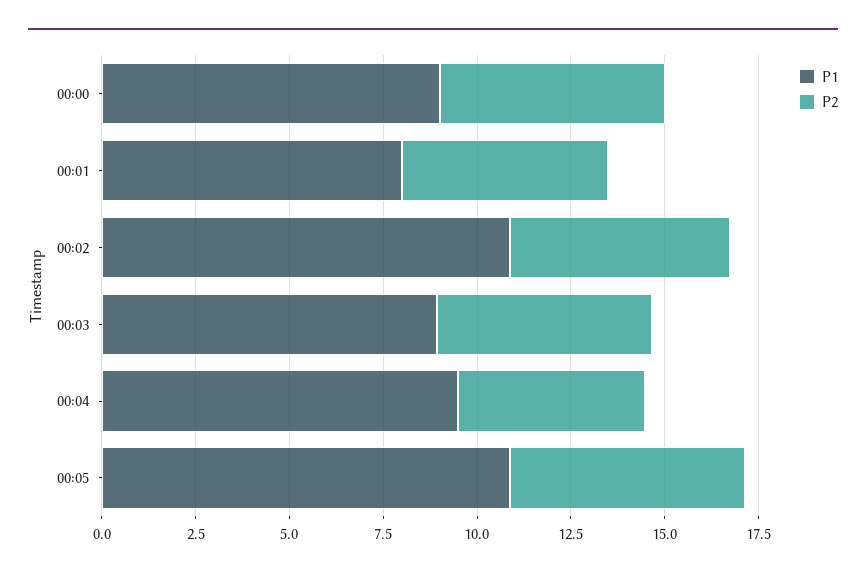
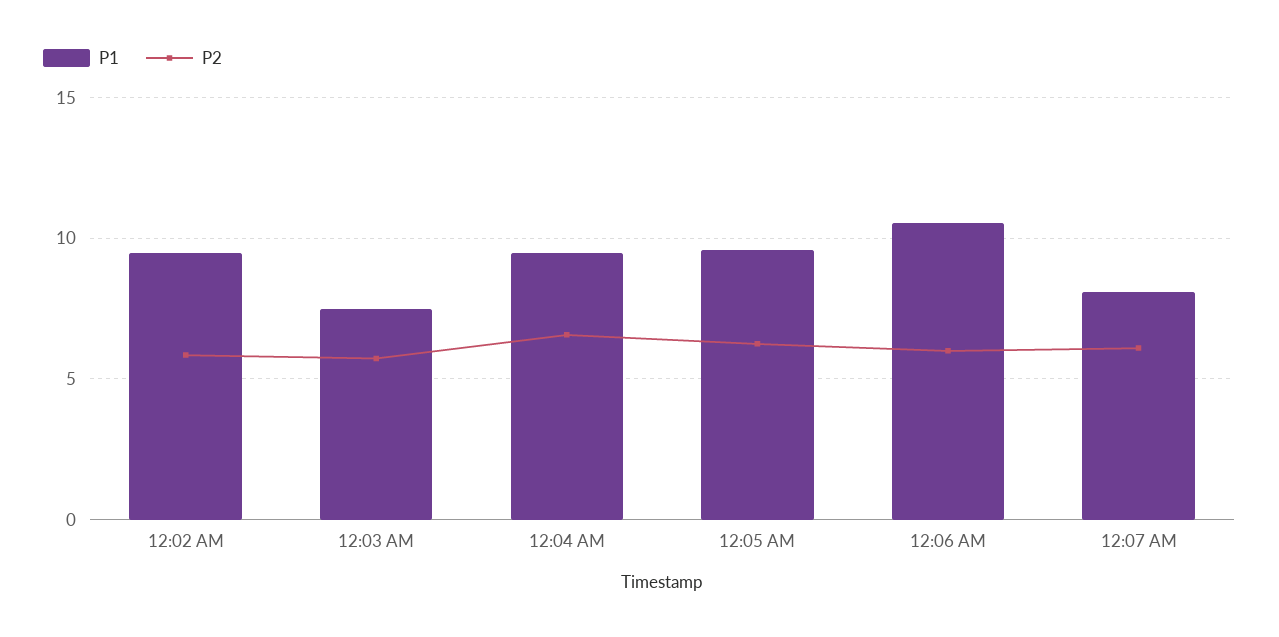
P1, 00:00: 9 -> none
P2, 00:00: 6 -> none
P1, 00:01: 8 -> none
P2, 00:01: 5.5 -> none
P1, 00:02: 11 -> 9.5
P1, 00:03: 9 -> 7.5
P2, 00:04: 5 -> 6.5
P1, 00:05: 11 -> 9.5
P1, 12:06 AM: none -> 10.5
P2, 12:06 AM: none -> 6
P1, 12:07 AM: none -> 8
P2, 12:07 AM: none -> 6

